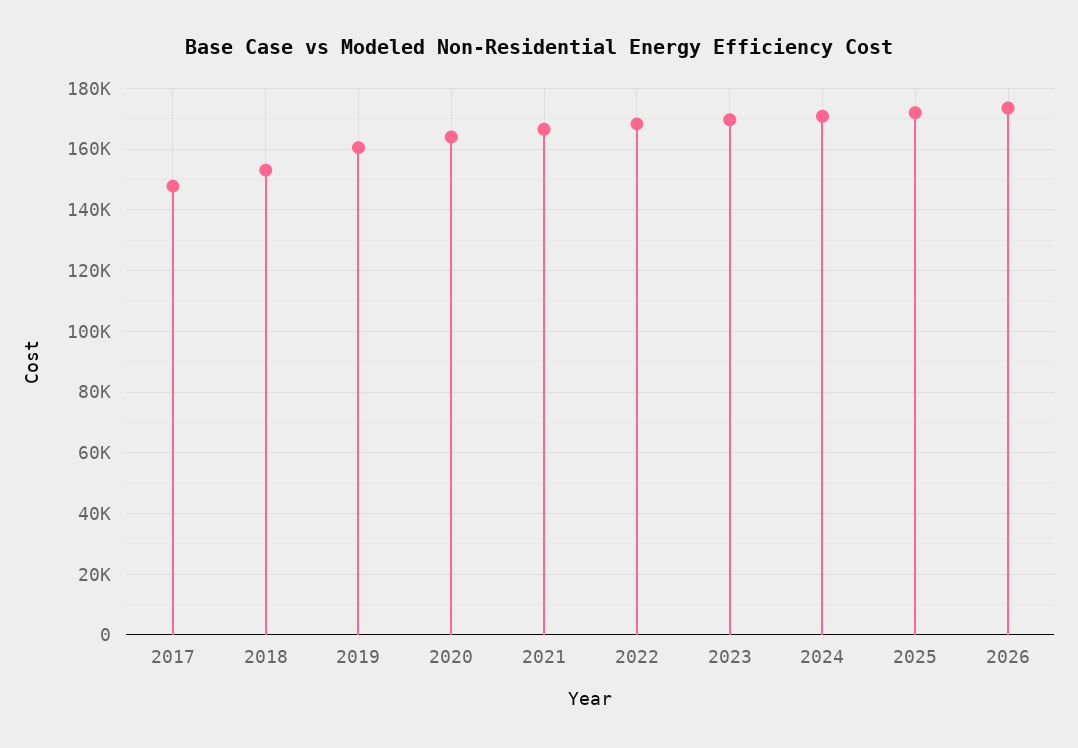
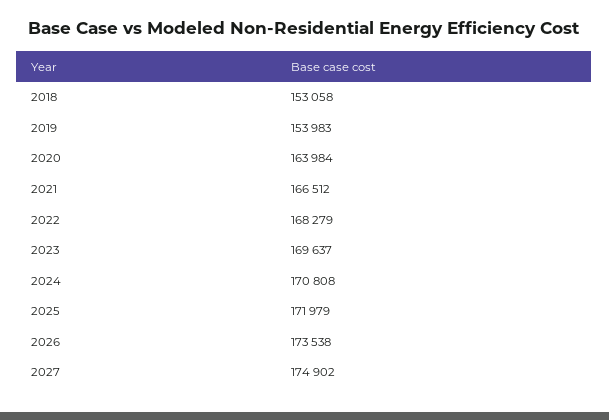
2017: 148000 -> none
2019: 160000 -> 153983
2027: none -> 174902

